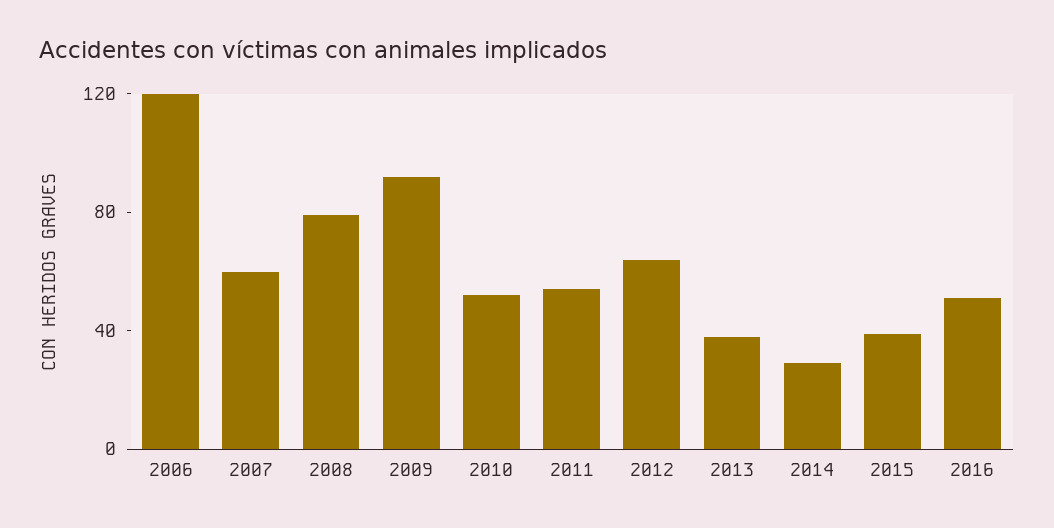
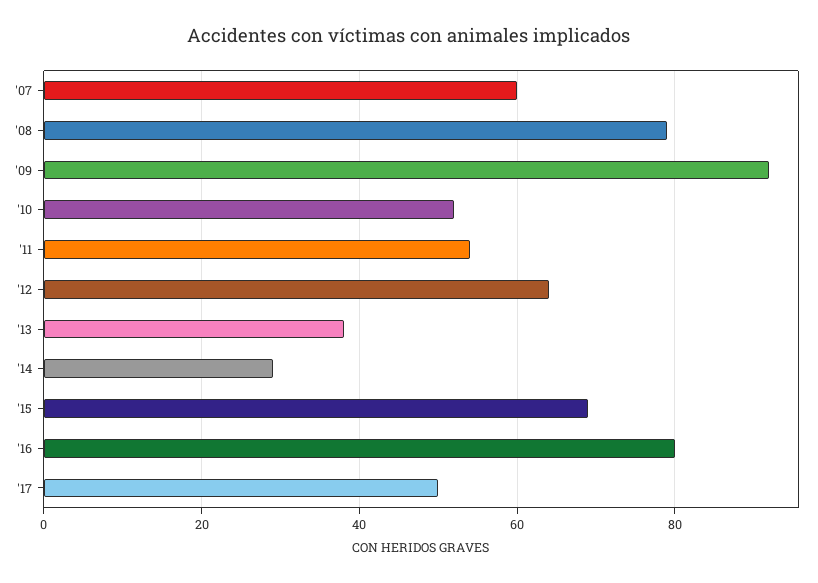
2006: 120 -> none
2015: 40 -> 70
2016: 50 -> 80
'17: none -> 50

